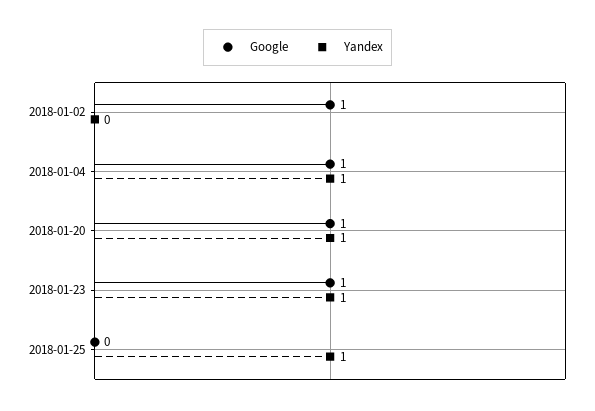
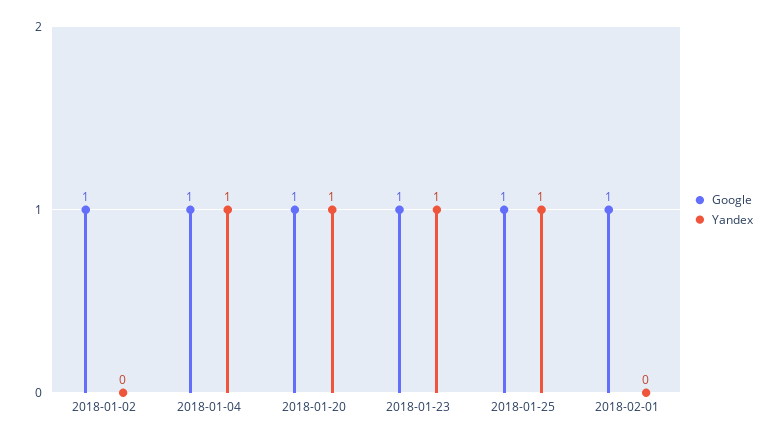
Google, 2018-01-25: 0 -> 1
Google, 2018-02-01: none -> 1
Yandex, 2018-02-01: none -> 0

